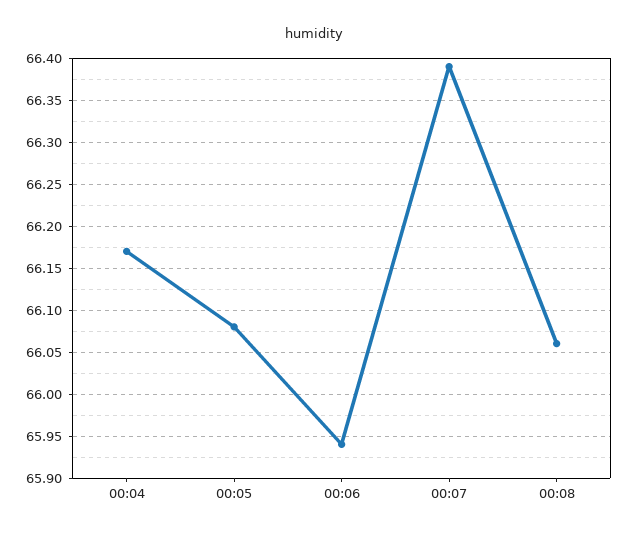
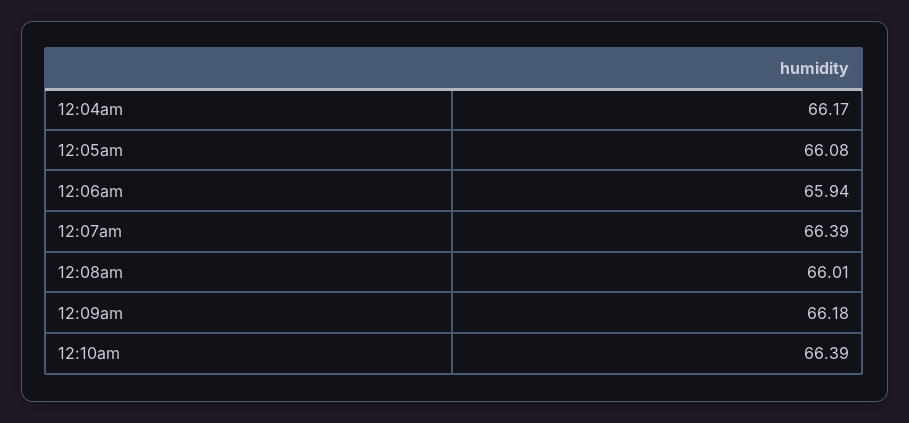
00:08: 66.06 -> 66.01
12:09am: none -> 66.18
12:10am: none -> 66.39

